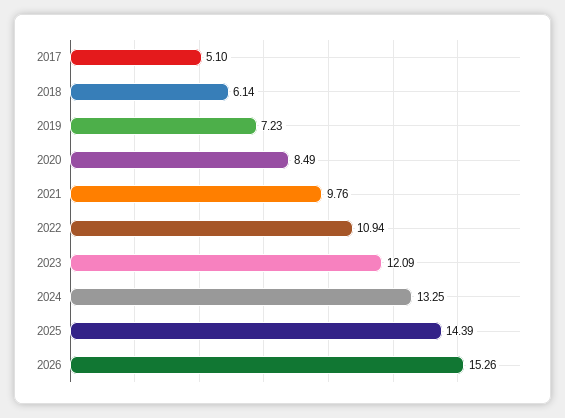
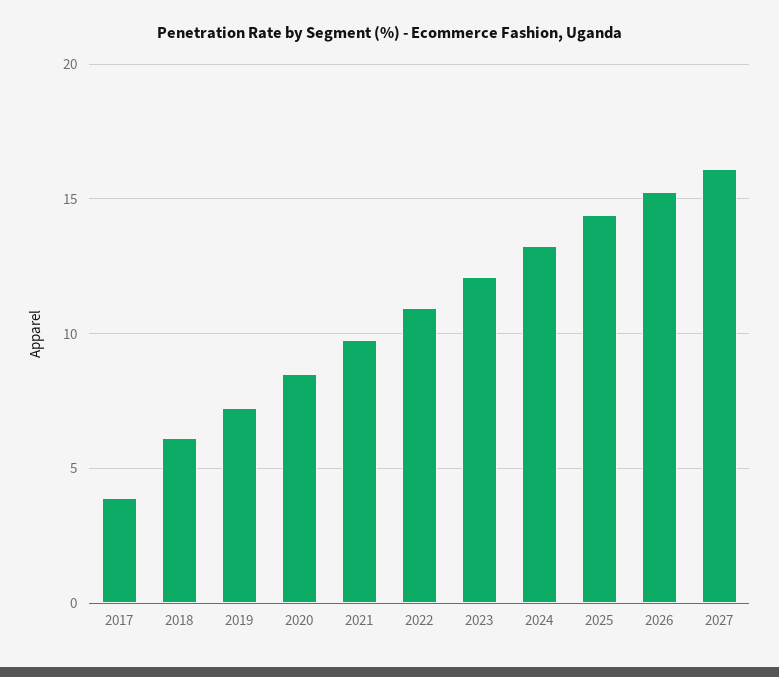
2017: 5.1 -> 4
2027: none -> 16

